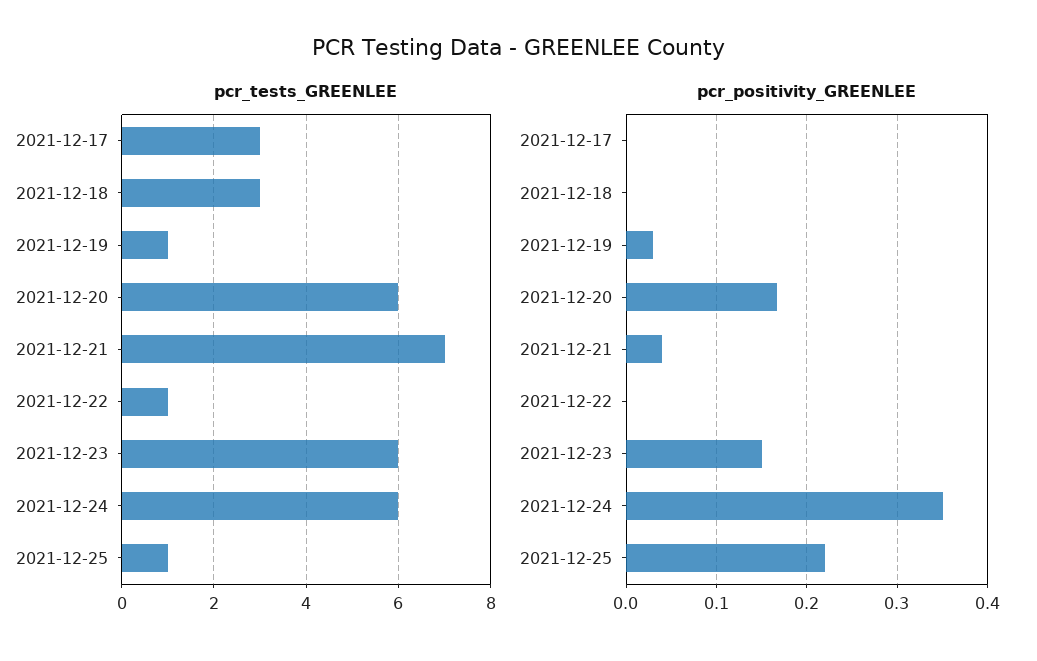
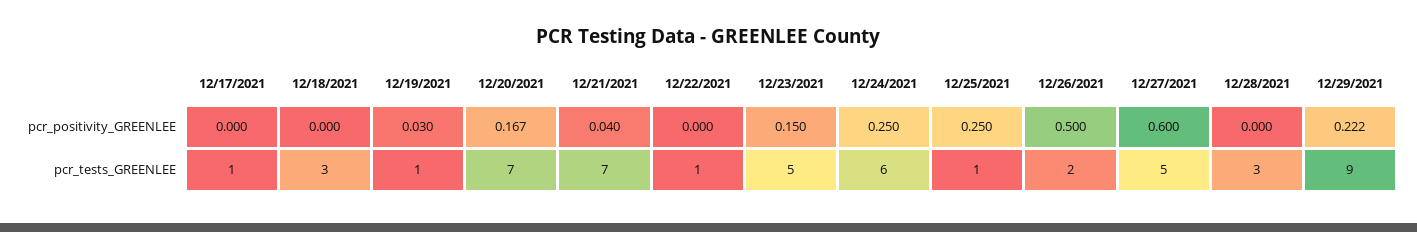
pcr_tests_GREENLEE, 2021-12-17: 3 -> 1
pcr_tests_GREENLEE, 2021-12-20: 6 -> 7
pcr_tests_GREENLEE, 2021-12-23: 6 -> 5
pcr_positivity_GREENLEE, 2021-12-24: 0.35 -> 0.25
pcr_positivity_GREENLEE, 2021-12-25: 0.22 -> 0.25
pcr_positivity_GREENLEE, 12/26/2021: none -> 0.5
pcr_positivity_GREENLEE, 12/27/2021: none -> 0.6
pcr_positivity_GREENLEE, 12/28/2021: none -> 0
pcr_positivity_GREENLEE, 12/29/2021: none -> 0.222
pcr_tests_GREENLEE, 12/26/2021: none -> 2
pcr_tests_GREENLEE, 12/27/2021: none -> 5
pcr_tests_GREENLEE, 12/28/2021: none -> 3
pcr_tests_GREENLEE, 12/29/2021: none -> 9

